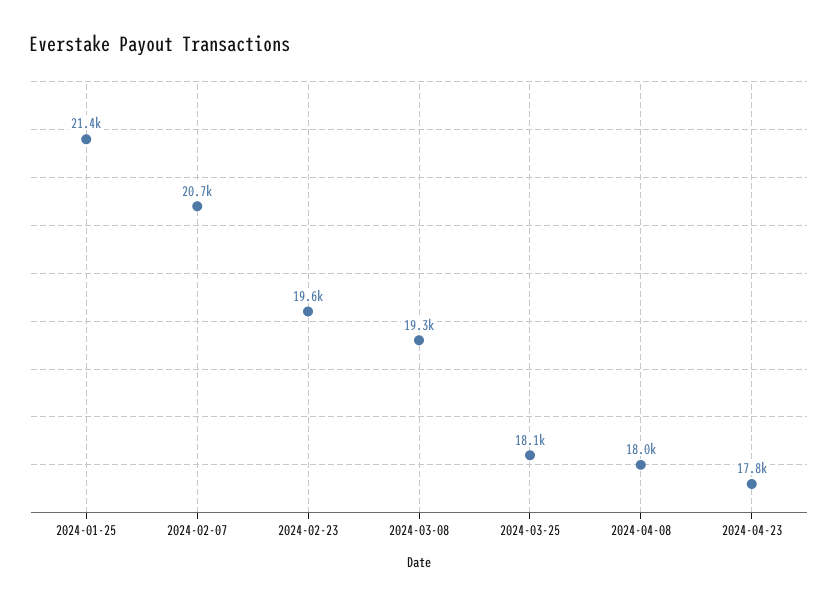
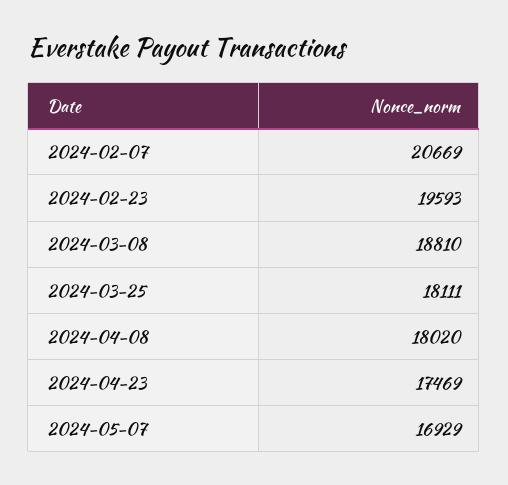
2024-01-25: 21400 -> none
2024-03-08: 19300 -> 18810
2024-04-23: 17800 -> 17469
2024-05-07: none -> 16929

